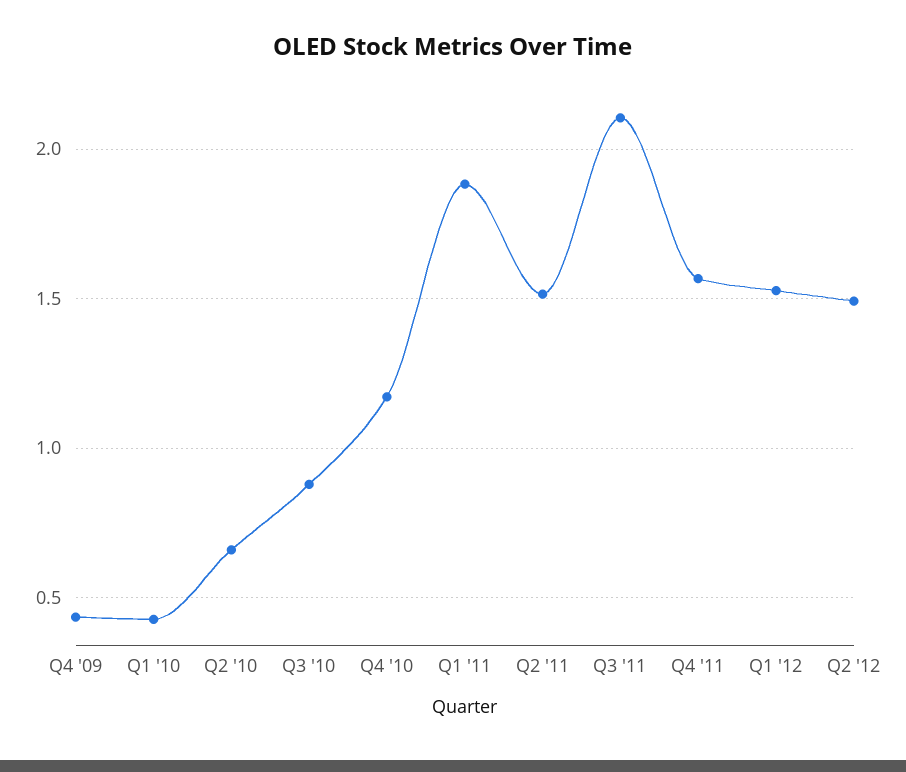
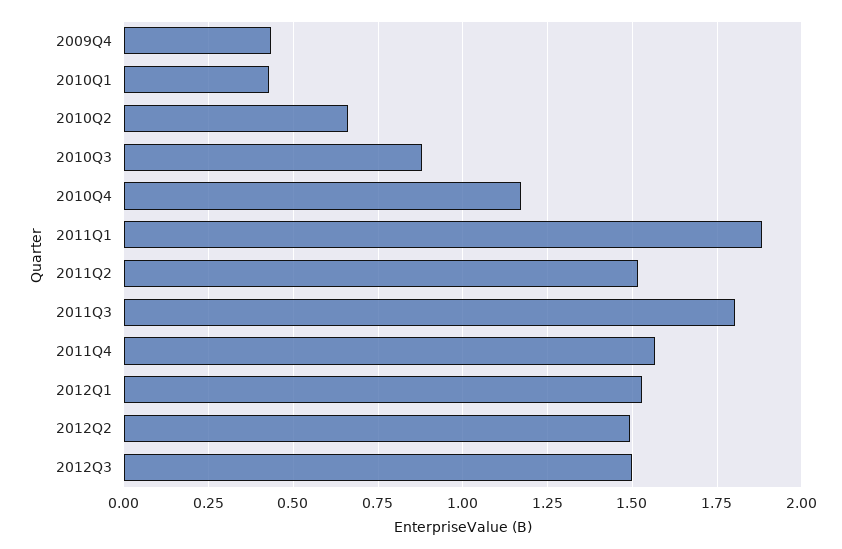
Q3 '11: 2.1 -> 1.8
2012Q3: none -> 1.5

